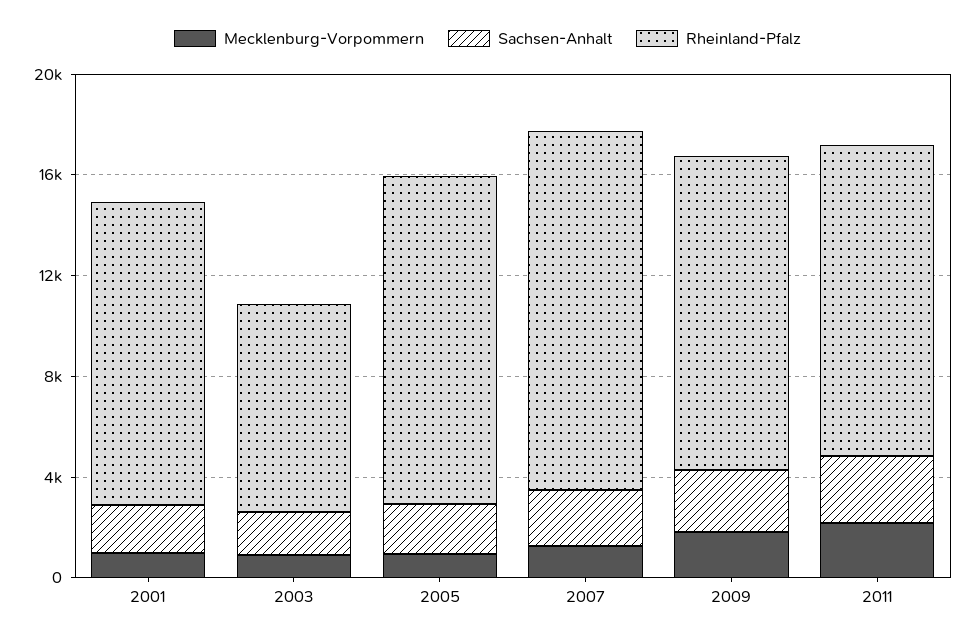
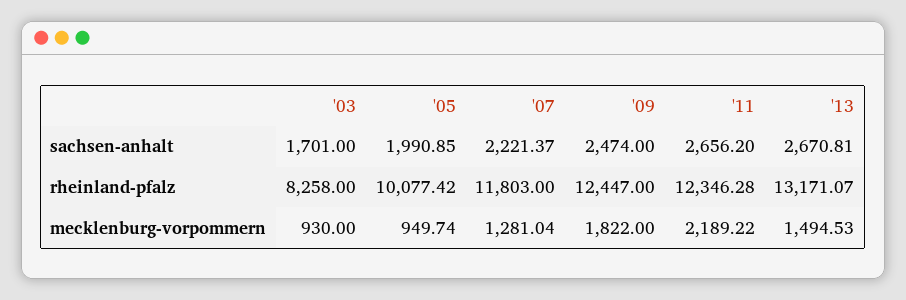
Mecklenburg-Vorpommern, 2001: 1000 -> none
Sachsen-Anhalt, 2001: 2000 -> none
Rheinland-Pfalz, 2001: 12000 -> none
Rheinland-Pfalz, 2005: 13000 -> 10077.42
Rheinland-Pfalz, 2007: 14000 -> 11803
Sachsen-Anhalt, '13: none -> 2670.81
Rheinland-Pfalz, '13: none -> 13171.07
Mecklenburg-Vorpommern, '13: none -> 1494.53

